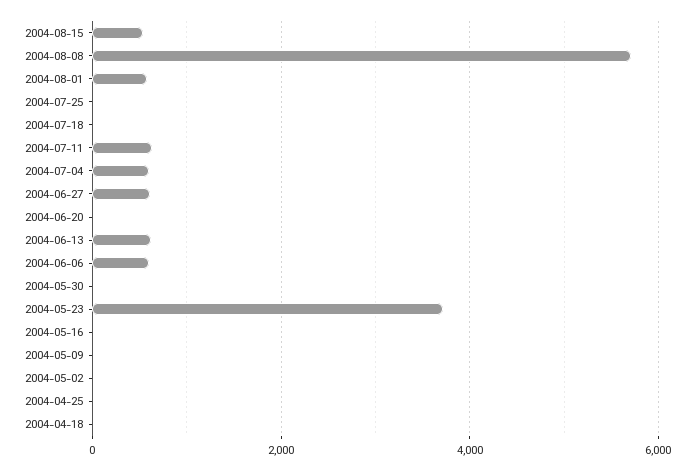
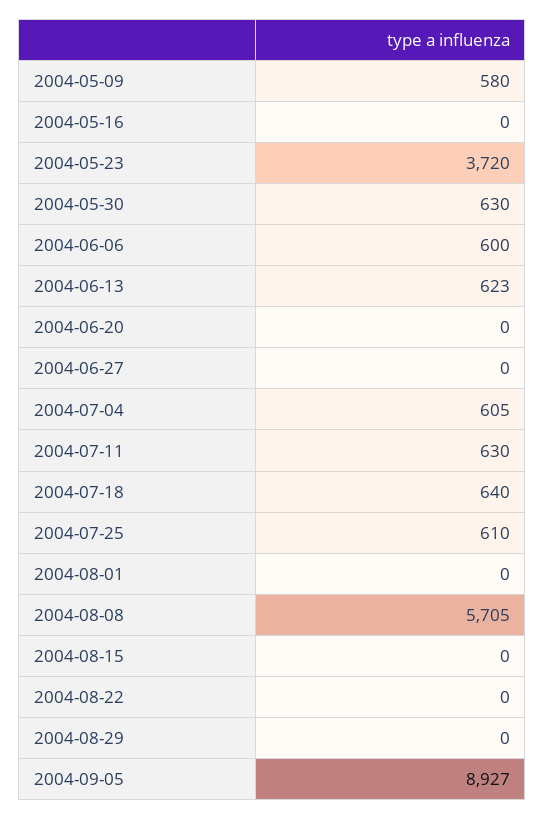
2004-08-15: 600 -> 0
2004-08-01: 600 -> 0
2004-07-25: 0 -> 610
2004-07-18: 0 -> 640
2004-06-27: 600 -> 0
2004-05-30: 0 -> 630
2004-05-09: 0 -> 580
2004-05-02: 0 -> none
2004-04-25: 0 -> none
2004-04-18: 0 -> none
2004-08-22: none -> 0
2004-08-29: none -> 0
2004-09-05: none -> 8927

